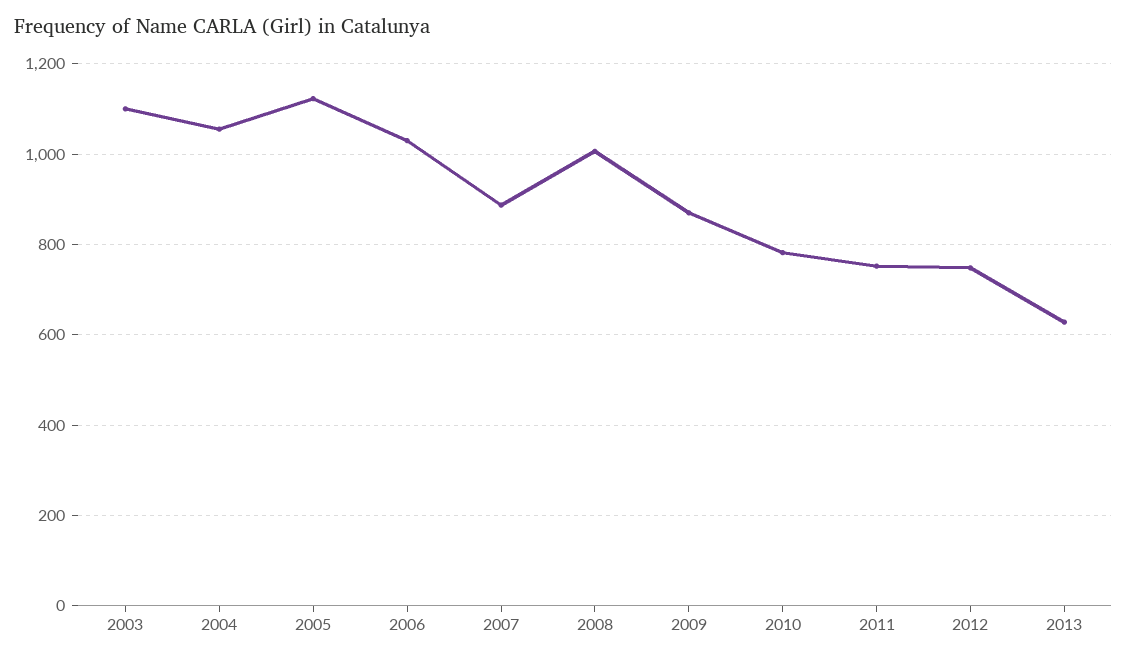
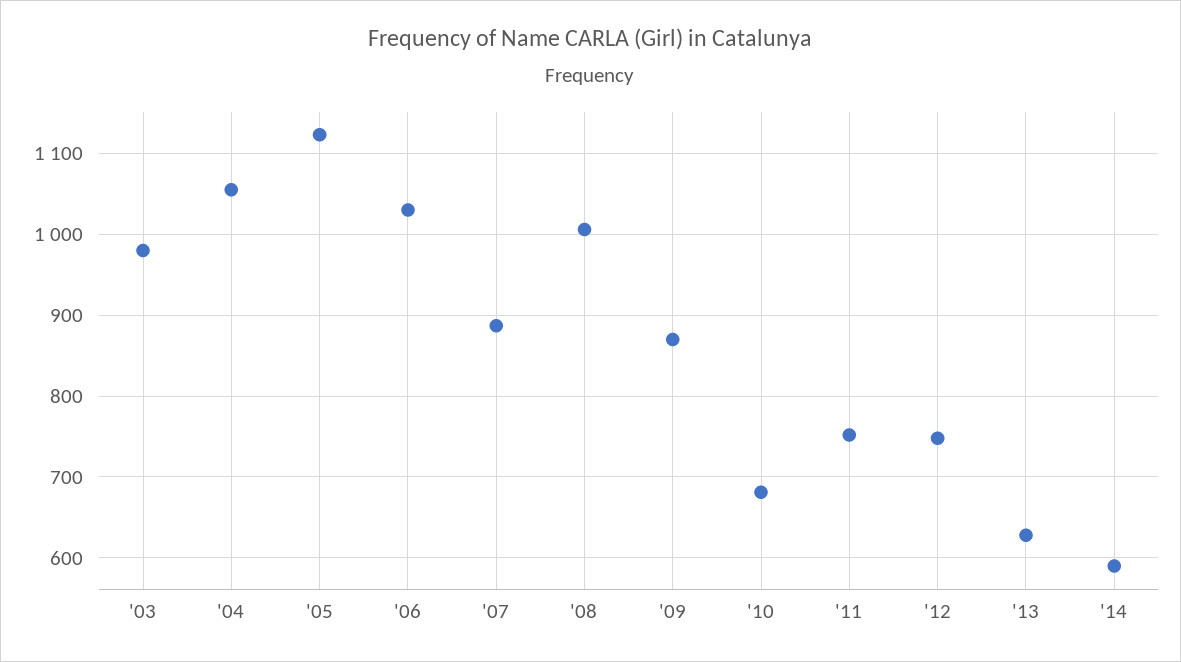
2003: 1100 -> 980
2010: 780 -> 680
'14: none -> 590

